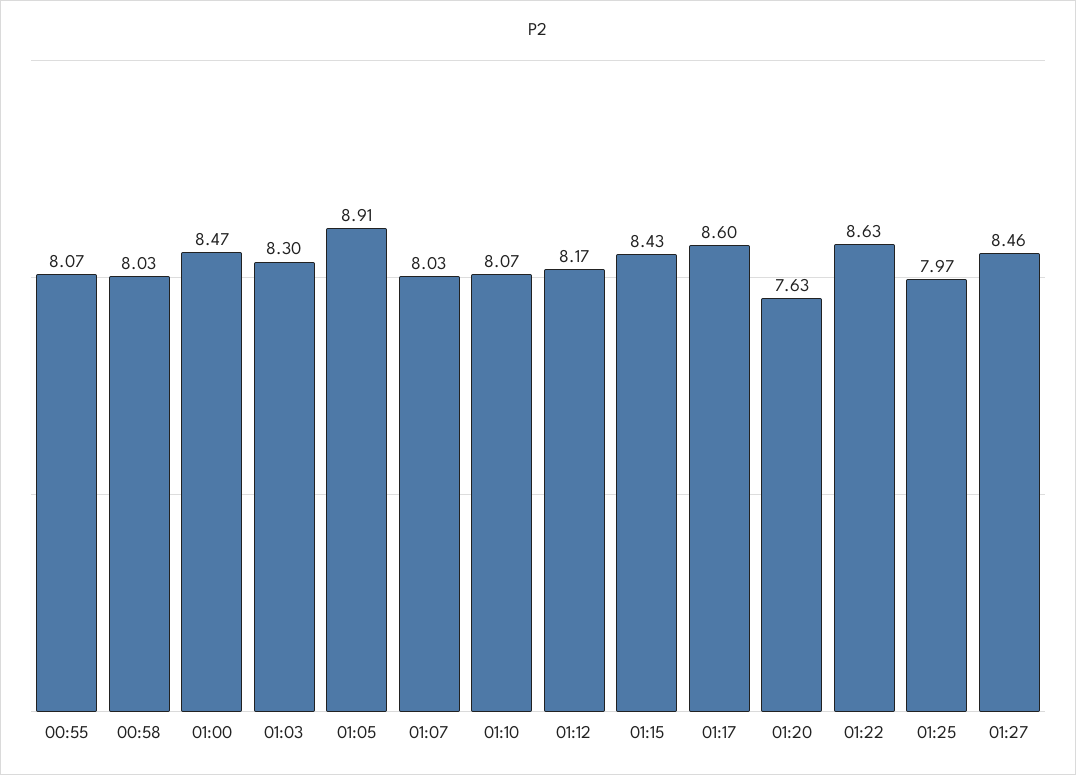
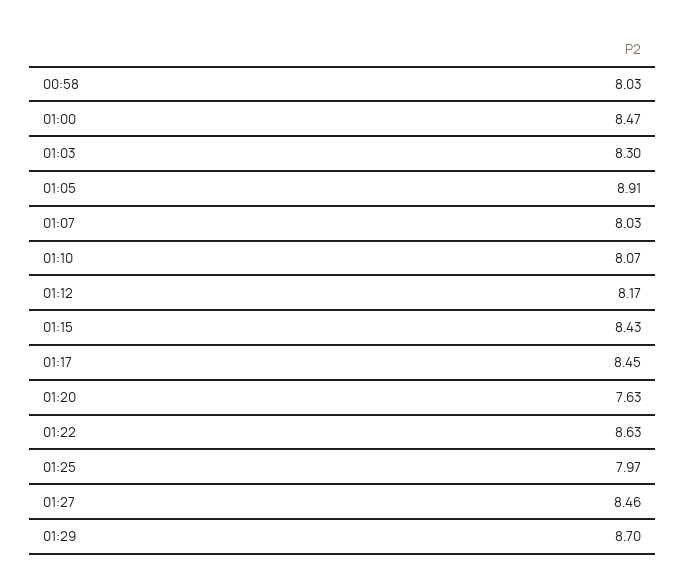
00:55: 8.07 -> none
01:17: 8.6 -> 8.45
01:29: none -> 8.7

